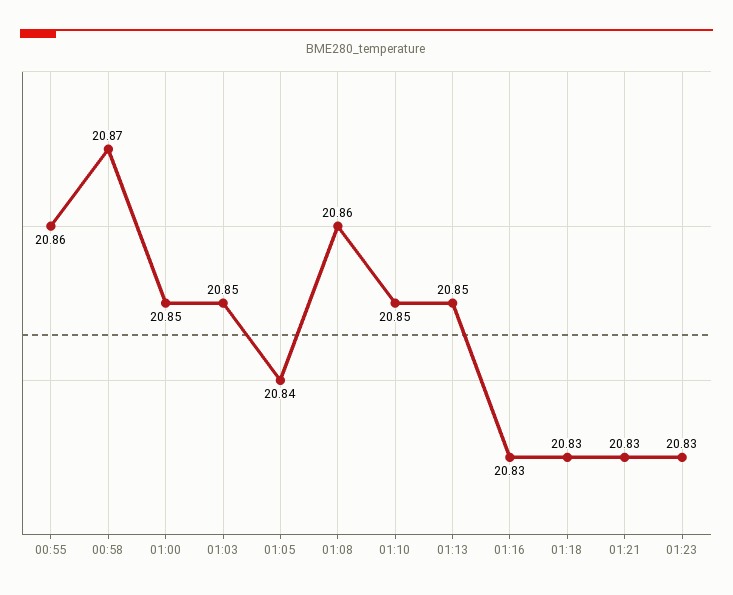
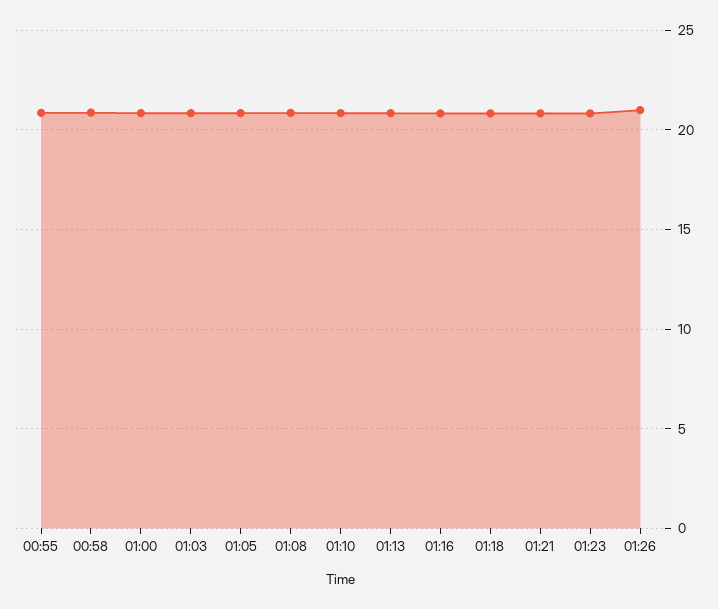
01:26: none -> 21

